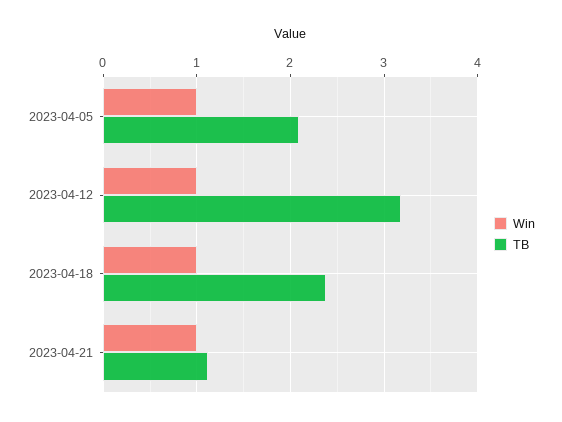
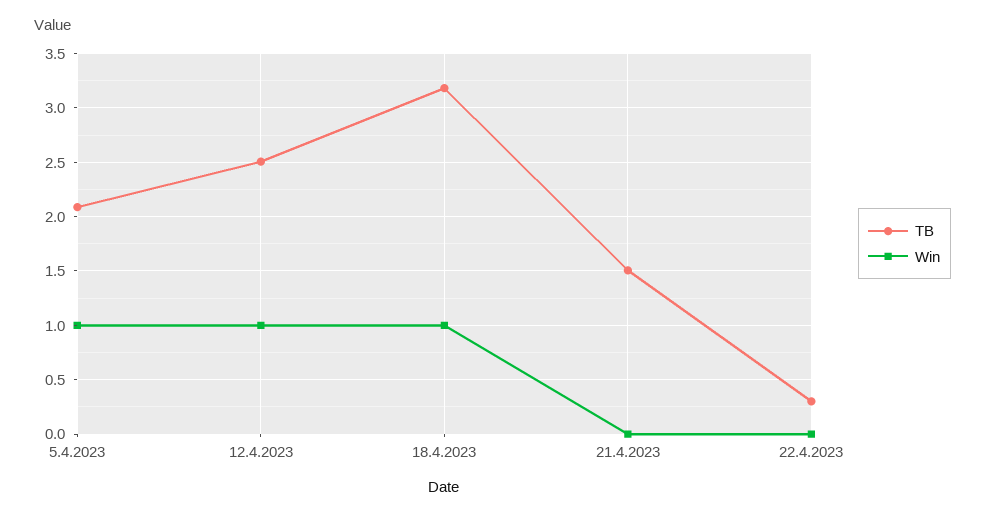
TB, 2023-04-12: 3.2 -> 2.5
TB, 2023-04-18: 2.4 -> 3.2
Win, 2023-04-21: 1 -> 0
TB, 2023-04-21: 1.1 -> 1.5
TB, 22.4.2023: none -> 0.3
Win, 22.4.2023: none -> 0

